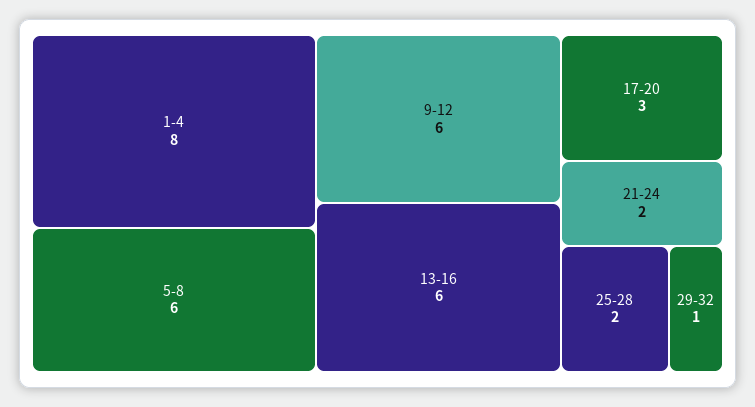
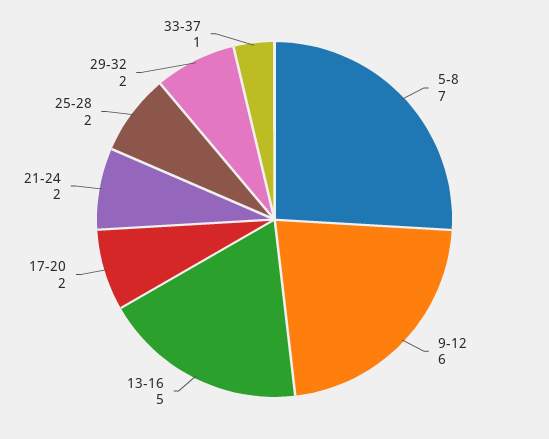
1-4: 8 -> none
5-8: 6 -> 7
13-16: 6 -> 5
17-20: 3 -> 2
29-32: 1 -> 2
33-37: none -> 1

